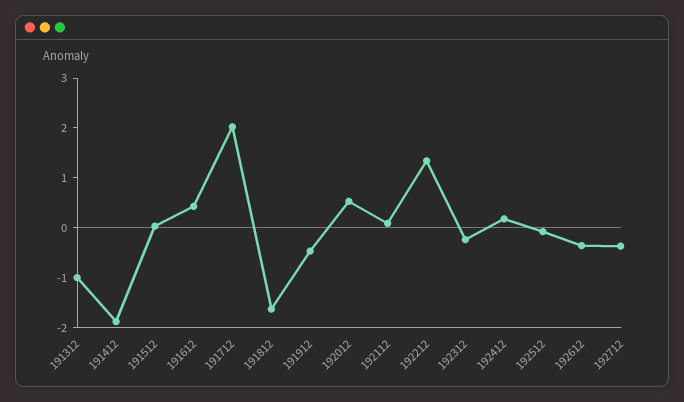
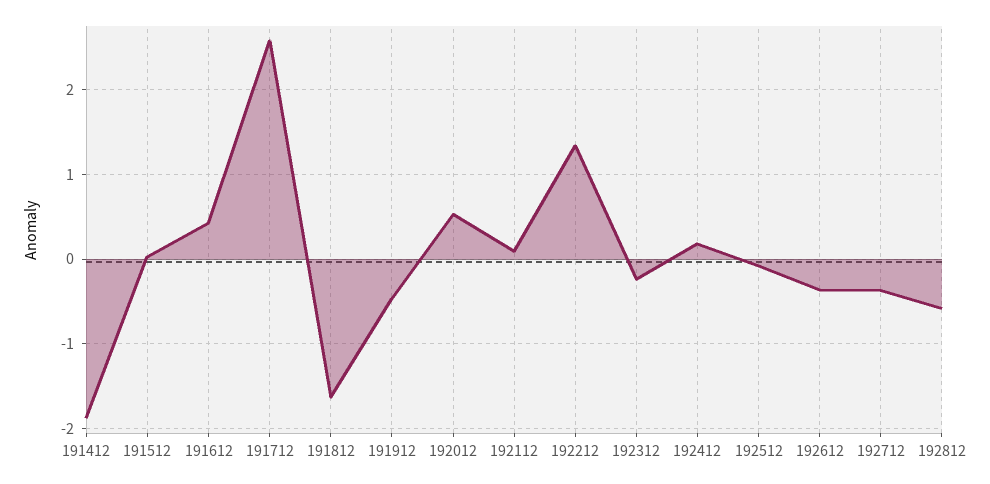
191312: -1 -> none
191712: 2 -> 2.6
192812: none -> -0.6

